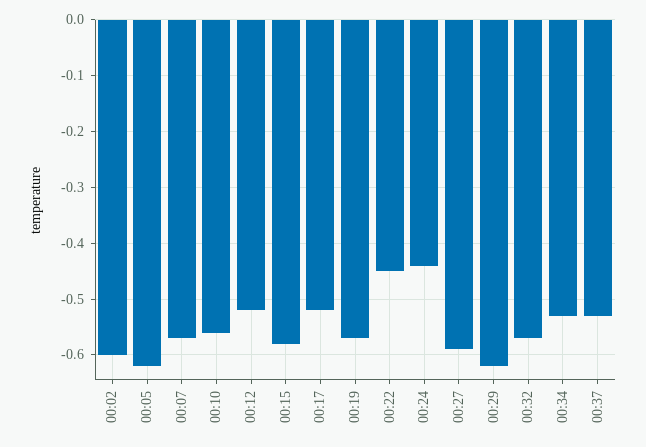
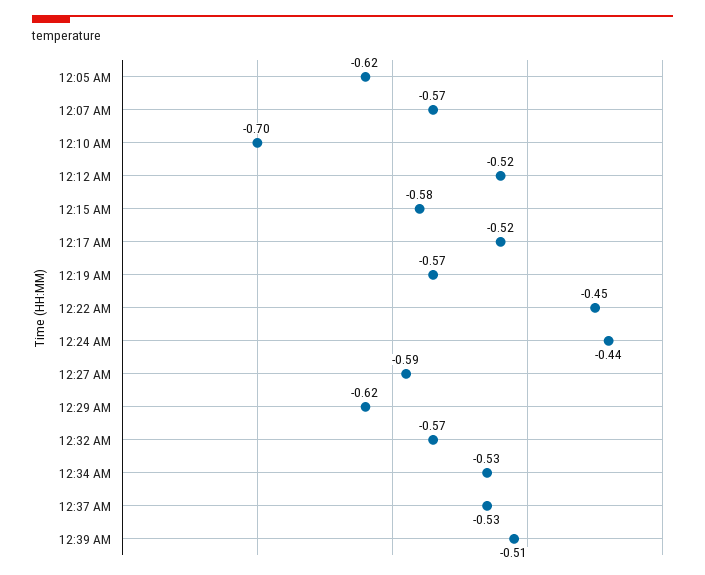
00:02: -0.6 -> none
00:10: -0.55 -> -0.7
12:39 AM: none -> -0.51

